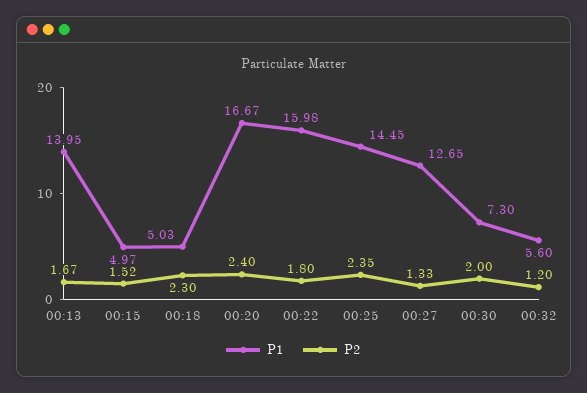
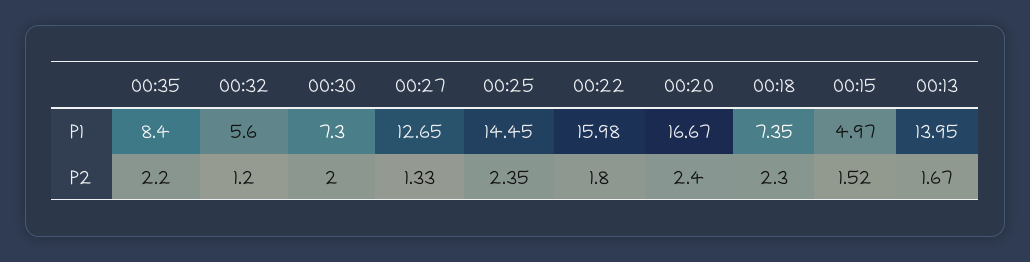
P1, 00:18: 5.03 -> 7.35
P1, 00:35: none -> 8.4
P2, 00:35: none -> 2.2

